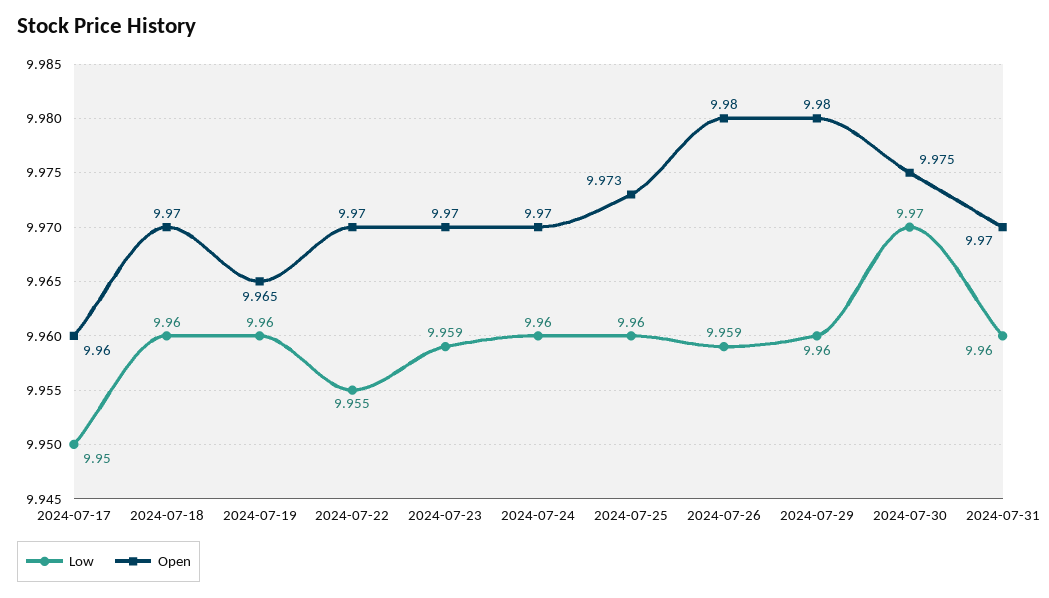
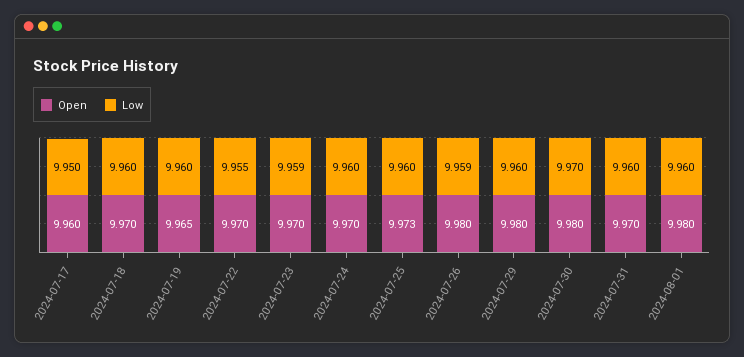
Open, 2024-07-30: 9.975 -> 9.98
Open, 2024-08-01: none -> 9.98
Low, 2024-08-01: none -> 9.96

